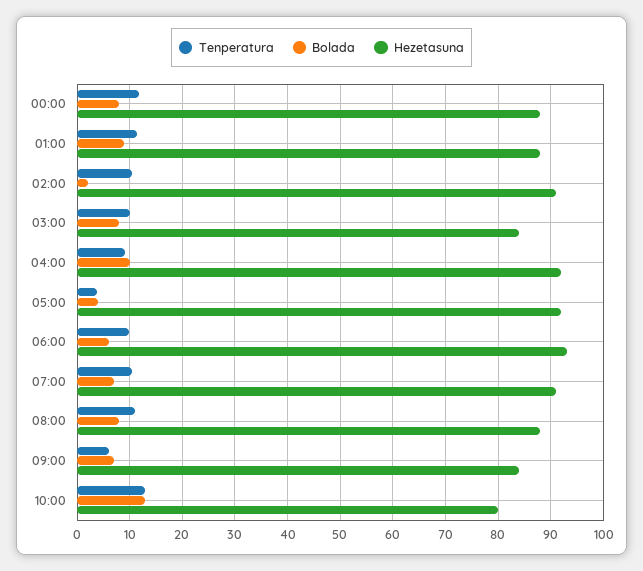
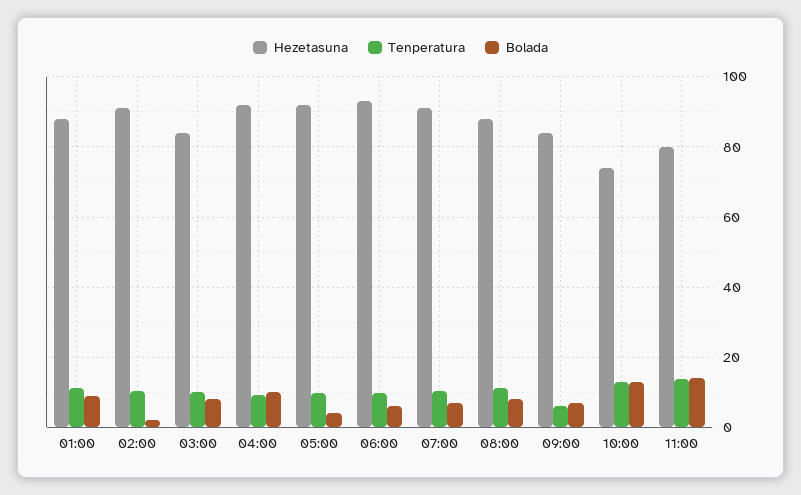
Tenperatura, 00:00: 12 -> none
Bolada, 00:00: 8 -> none
Hezetasuna, 00:00: 88 -> none
Tenperatura, 05:00: 4 -> 10
Hezetasuna, 10:00: 80 -> 74
Hezetasuna, 11:00: none -> 80
Tenperatura, 11:00: none -> 14
Bolada, 11:00: none -> 14

